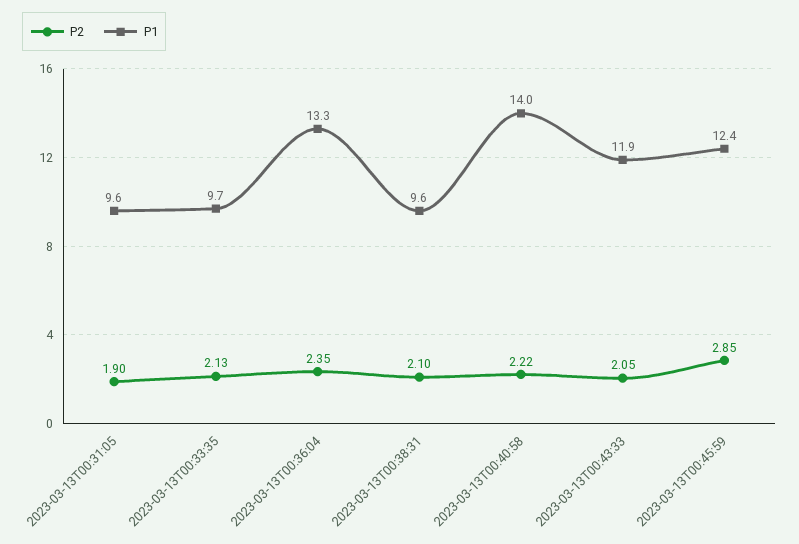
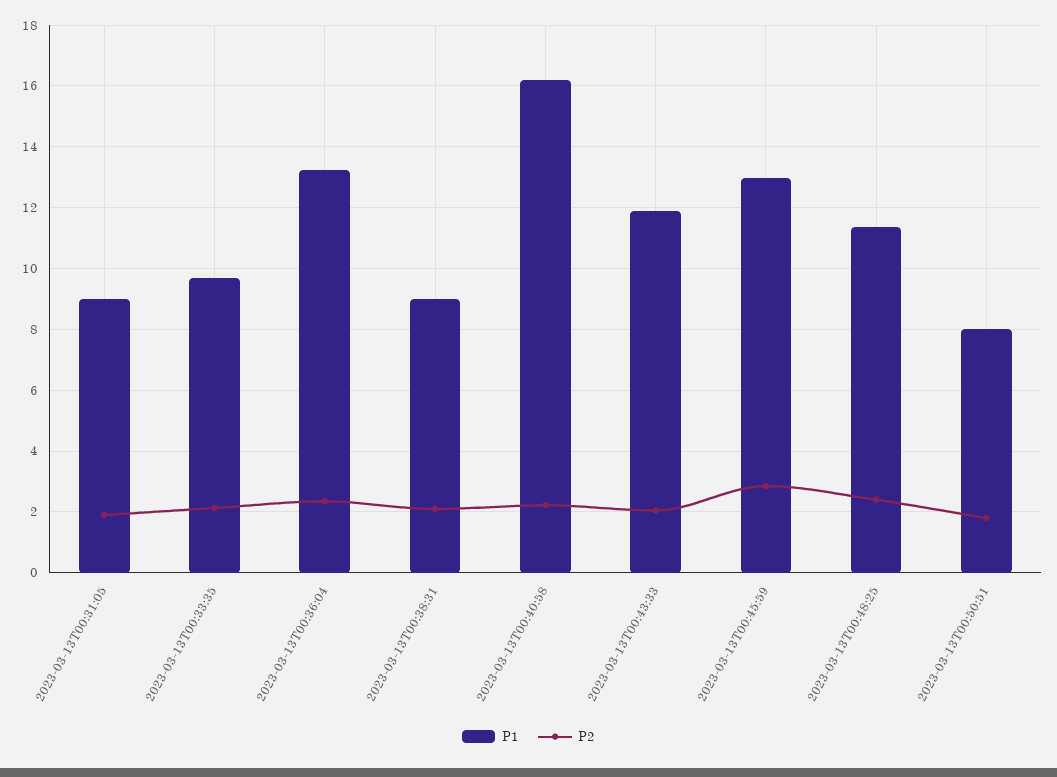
P1, 2023-03-13T00:31:05: 9.6 -> 9
P1, 2023-03-13T00:38:31: 9.6 -> 9
P1, 2023-03-13T00:40:58: 14 -> 16.2
P1, 2023-03-13T00:45:59: 12.4 -> 13
P1, 2023-03-13T00:48:25: none -> 11.4
P2, 2023-03-13T00:48:25: none -> 2.4
P1, 2023-03-13T00:50:51: none -> 8
P2, 2023-03-13T00:50:51: none -> 1.8

